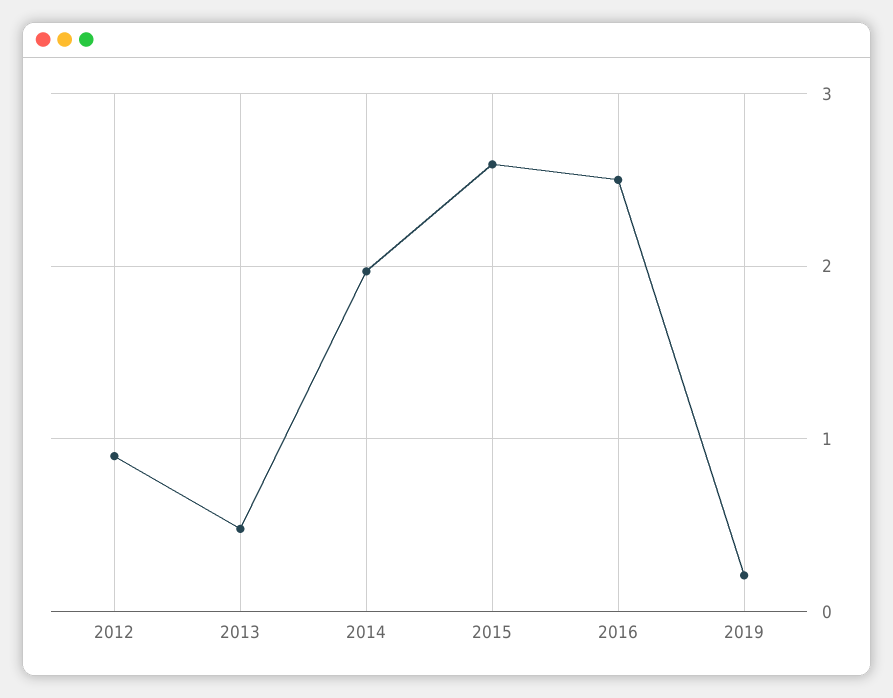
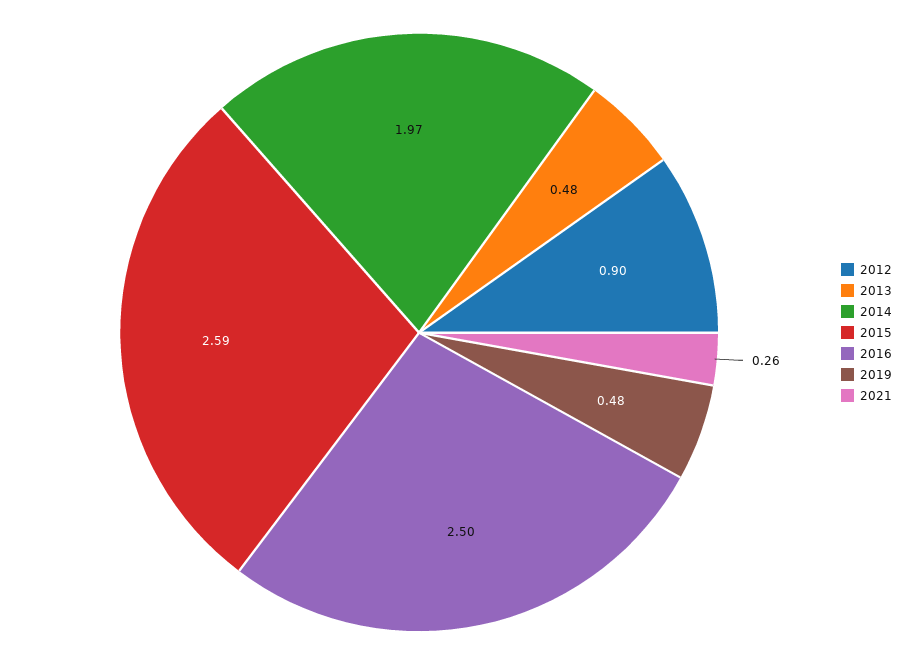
2019: 0.2 -> 0.48
2021: none -> 0.26

